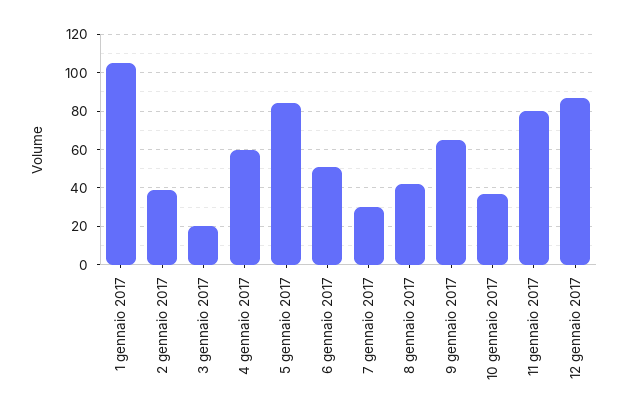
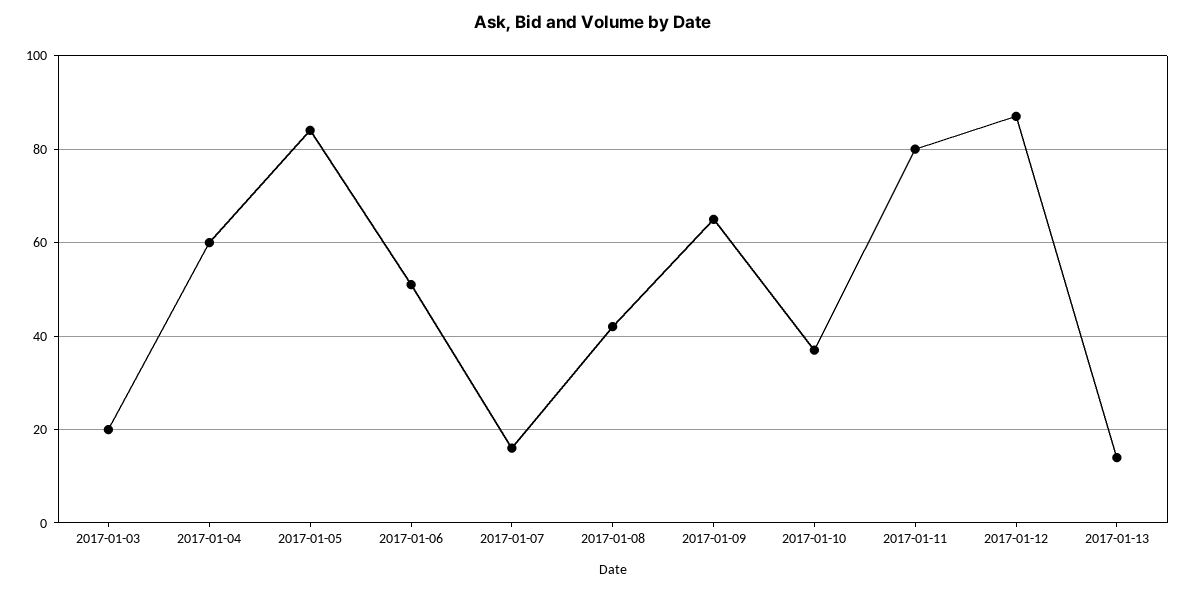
1 gennaio 2017: 105 -> none
2 gennaio 2017: 40 -> none
7 gennaio 2017: 30 -> 15
2017-01-13: none -> 15

